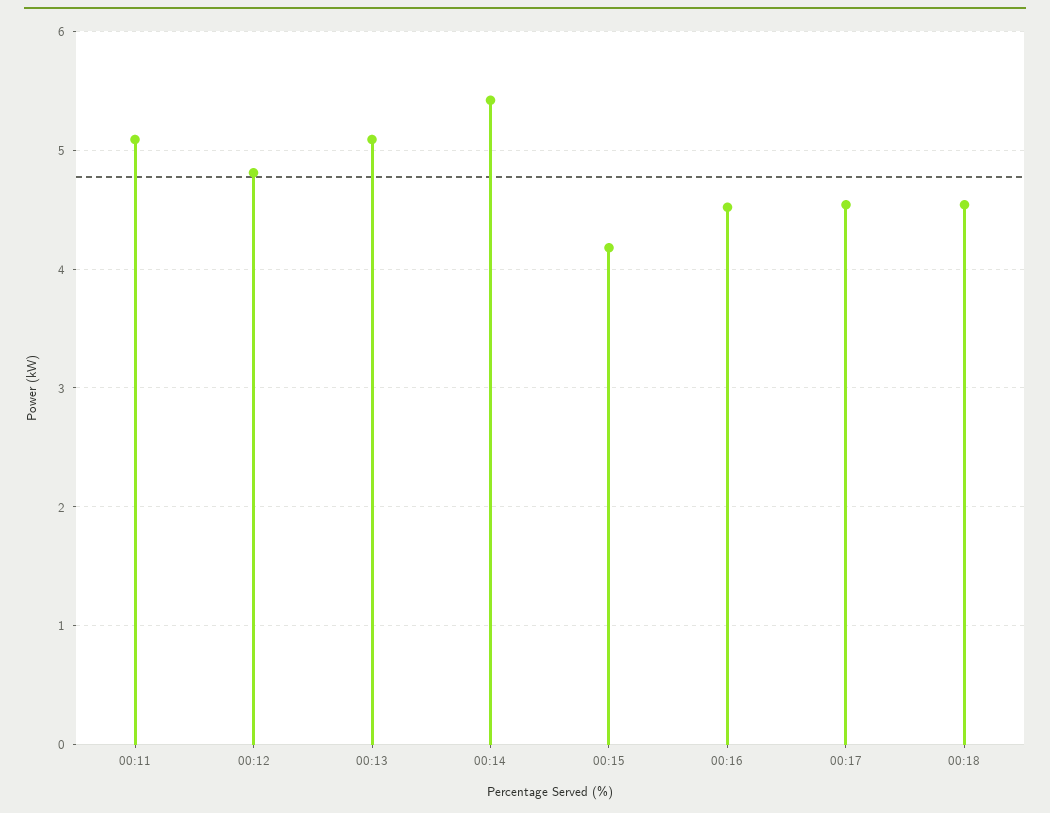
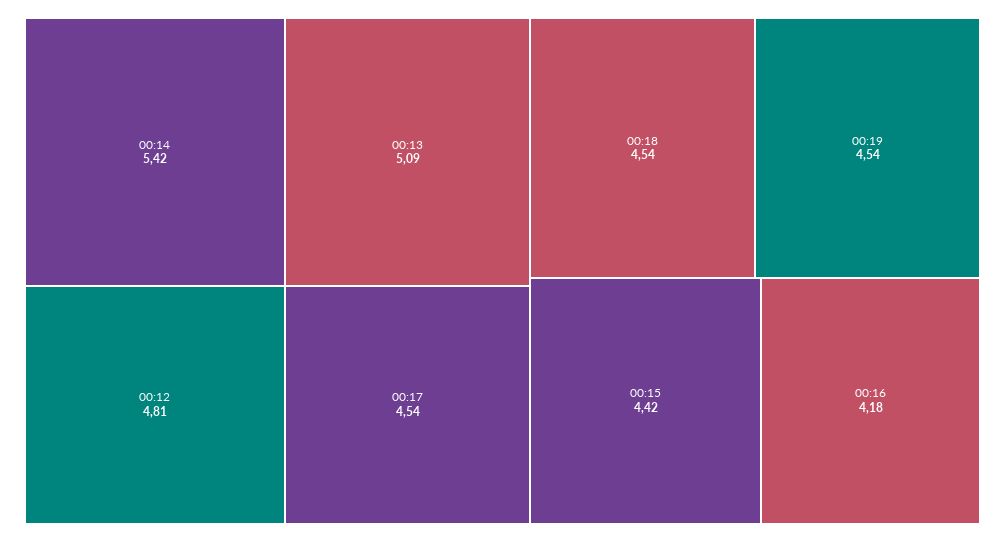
00:11: 5.1 -> none
00:15: 4.2 -> 4.42
00:16: 4.5 -> 4.18
00:19: none -> 4.54

